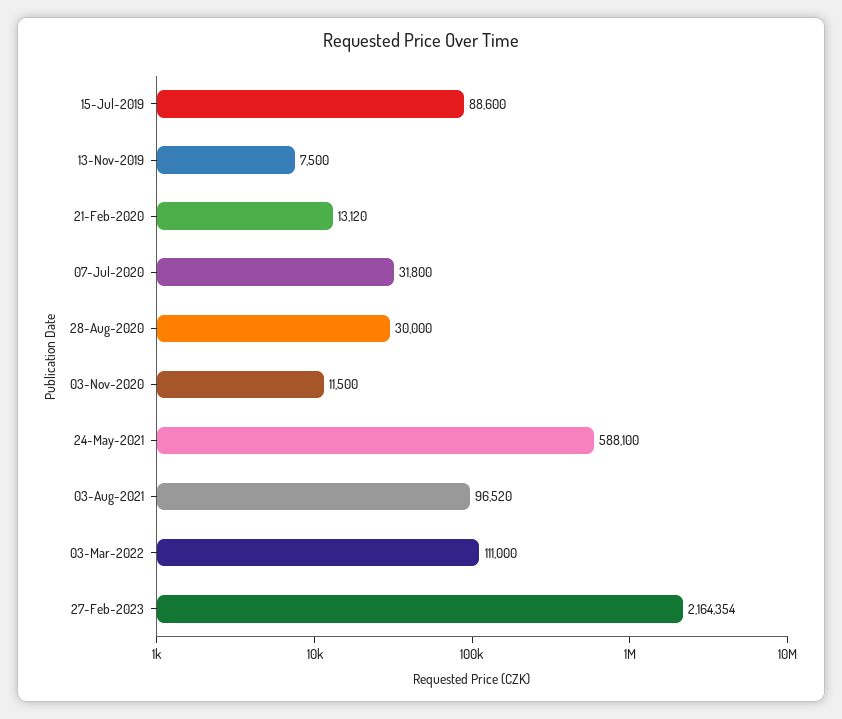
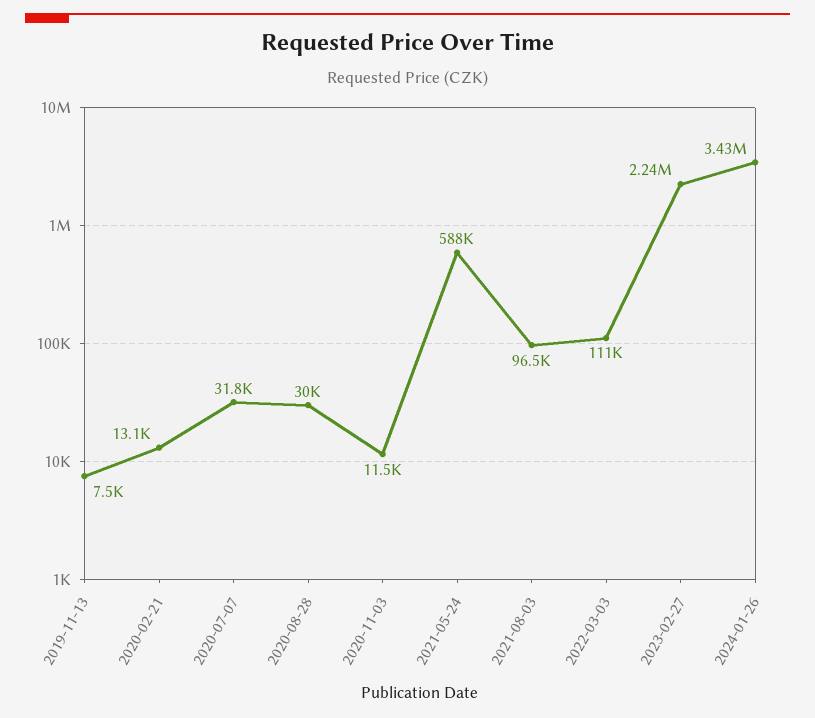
15-Jul-2019: 88600 -> none
27-Feb-2023: 2164354 -> 2240000
2024-01-26: none -> 3430000

